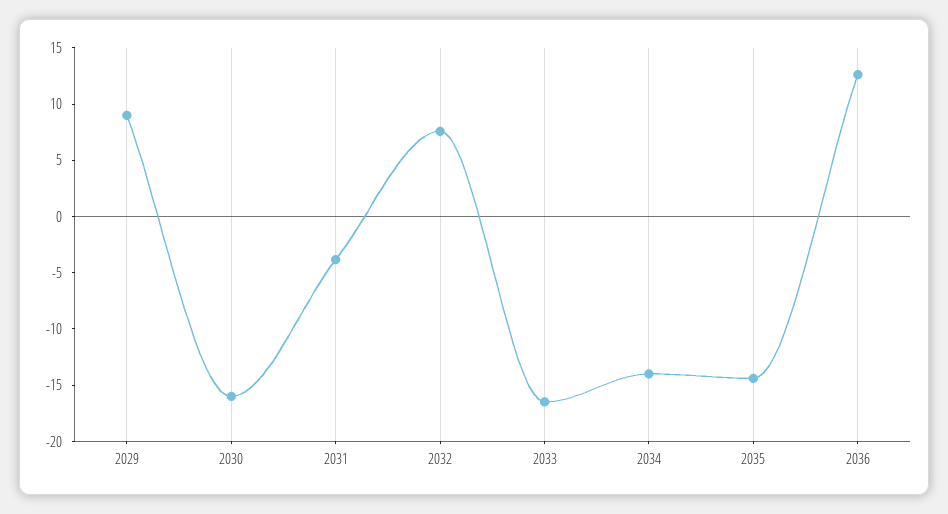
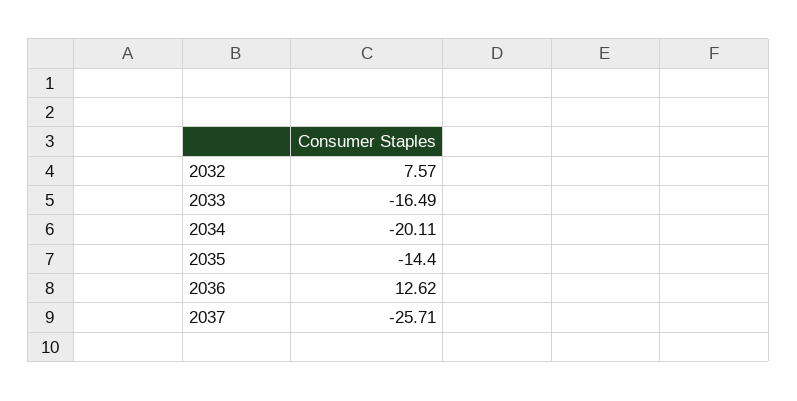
2029: 9 -> none
2030: -16 -> none
2031: -4 -> none
2034: -14 -> -20.11
2037: none -> -25.71

